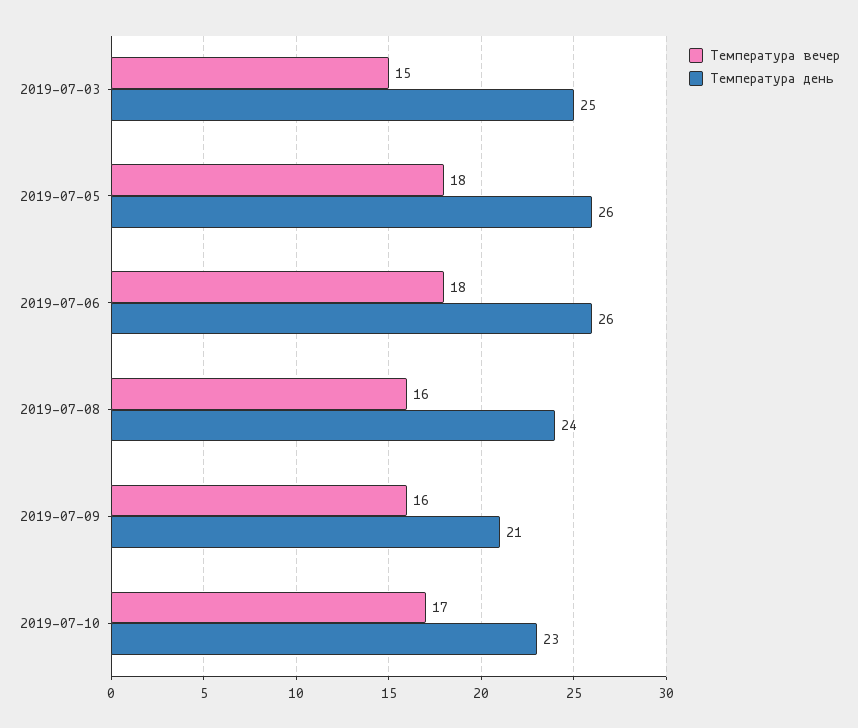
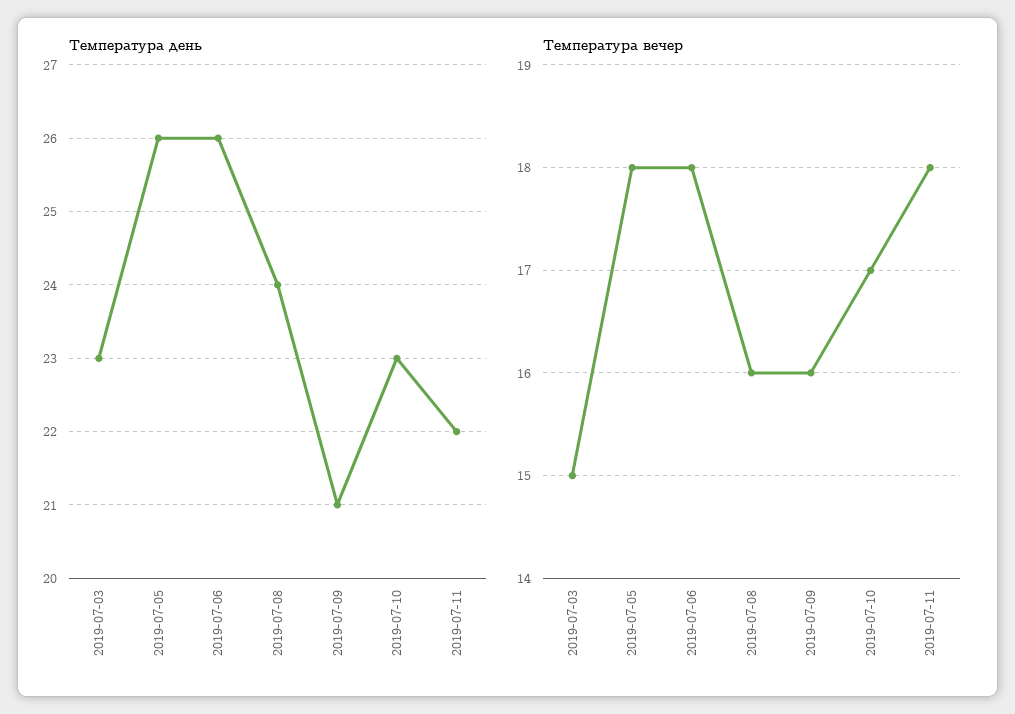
Температура день, 2019-07-03: 25 -> 23
Температура день, 2019-07-11: none -> 22
Температура вечер, 2019-07-11: none -> 18

